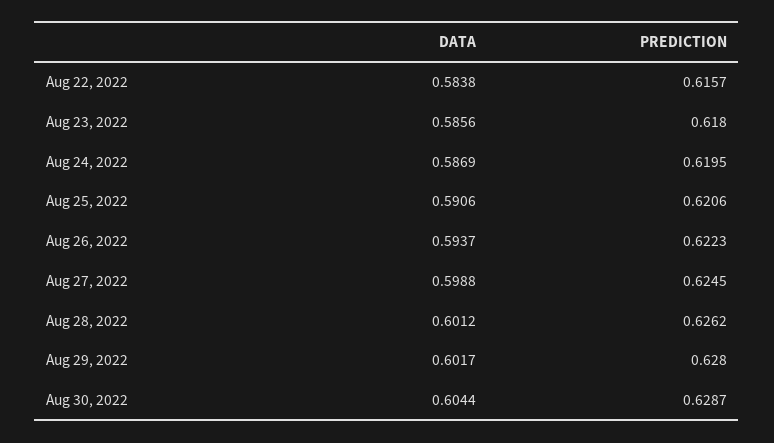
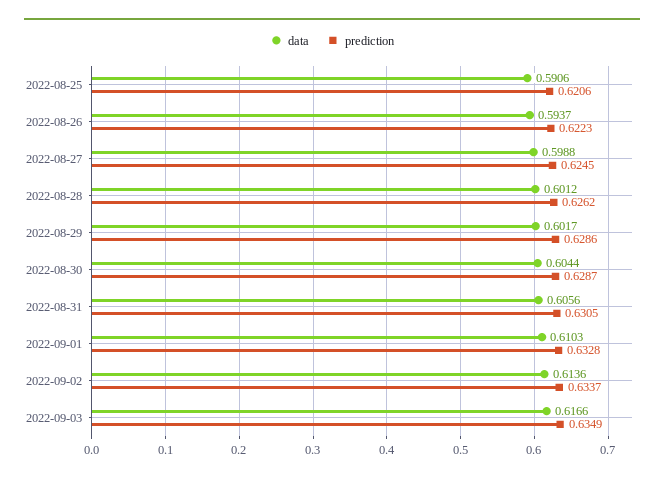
DATA, Aug 22, 2022: 0.5838 -> none
PREDICTION, Aug 22, 2022: 0.6157 -> none
DATA, Aug 23, 2022: 0.5856 -> none
PREDICTION, Aug 23, 2022: 0.618 -> none
DATA, Aug 24, 2022: 0.5869 -> none
PREDICTION, Aug 24, 2022: 0.6195 -> none
PREDICTION, Aug 29, 2022: 0.628 -> 0.6286
DATA, 2022-08-31: none -> 0.6056
PREDICTION, 2022-08-31: none -> 0.6305
DATA, 2022-09-01: none -> 0.6103
PREDICTION, 2022-09-01: none -> 0.6328
DATA, 2022-09-02: none -> 0.6136
PREDICTION, 2022-09-02: none -> 0.6337
DATA, 2022-09-03: none -> 0.6166
PREDICTION, 2022-09-03: none -> 0.6349

